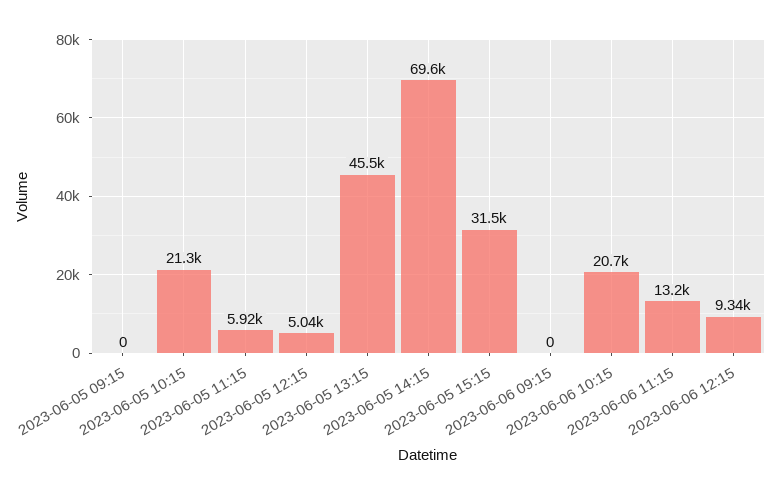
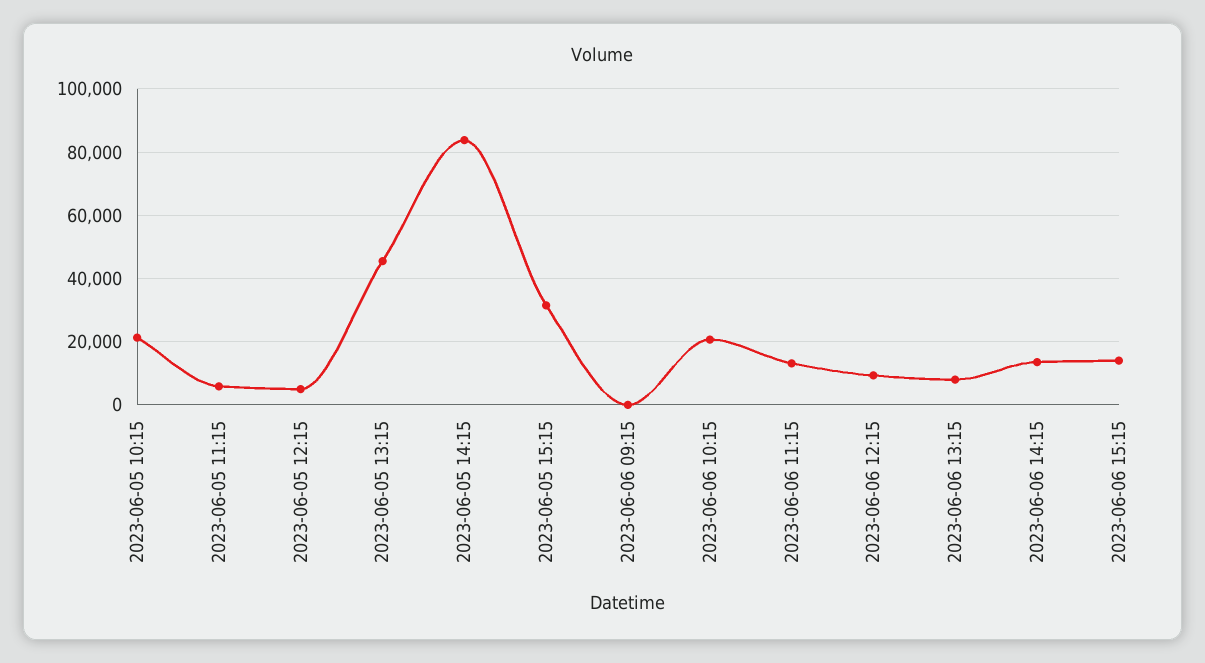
2023-06-05 09:15: 0 -> none
2023-06-05 14:15: 69600 -> 84000
2023-06-06 13:15: none -> 8000
2023-06-06 14:15: none -> 14000
2023-06-06 15:15: none -> 14000

